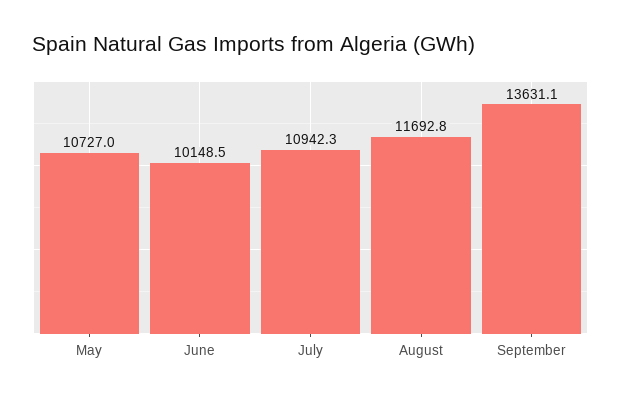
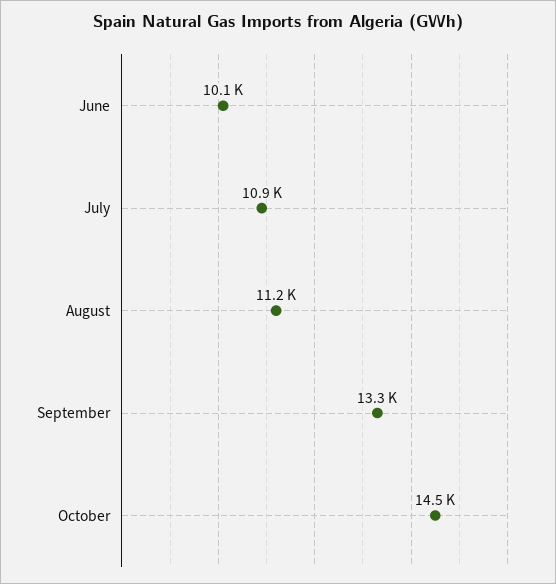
May: 10727 -> none
August: 11692.8 -> 11200
September: 13631.1 -> 13300
October: none -> 14500

